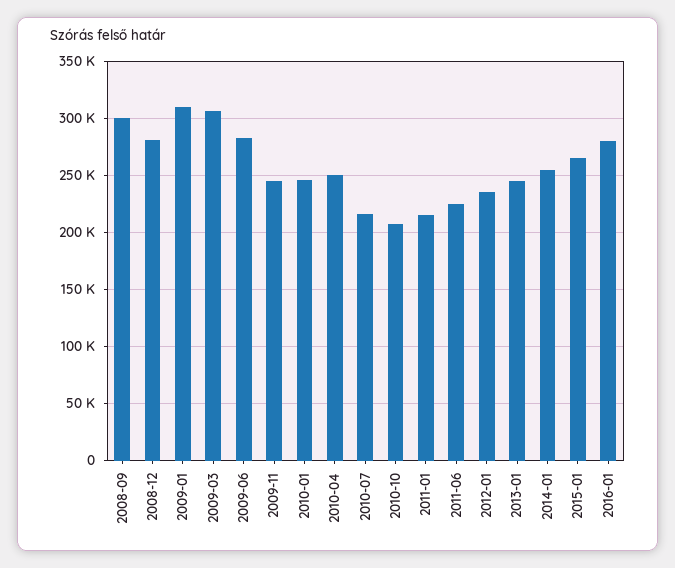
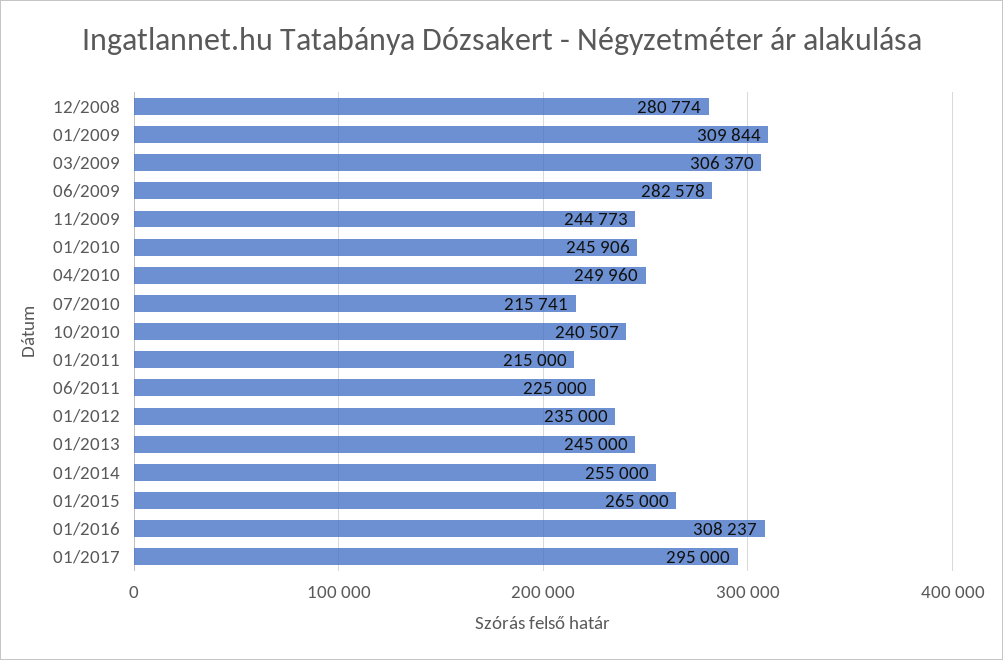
2008-09: 300000 -> none
2010-10: 210000 -> 240507
2016-01: 280000 -> 308237
01/2017: none -> 295000

